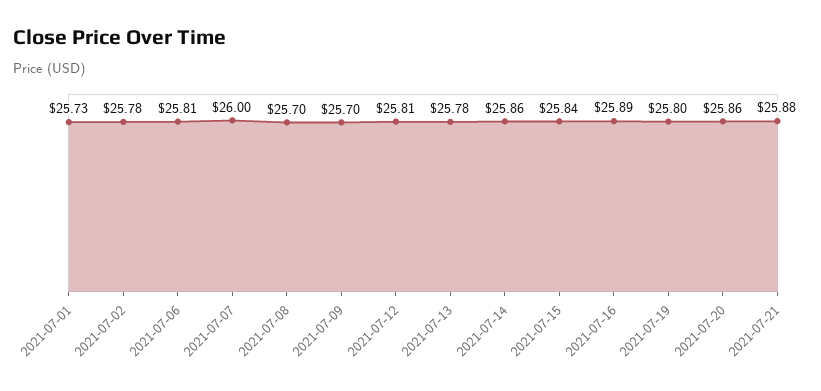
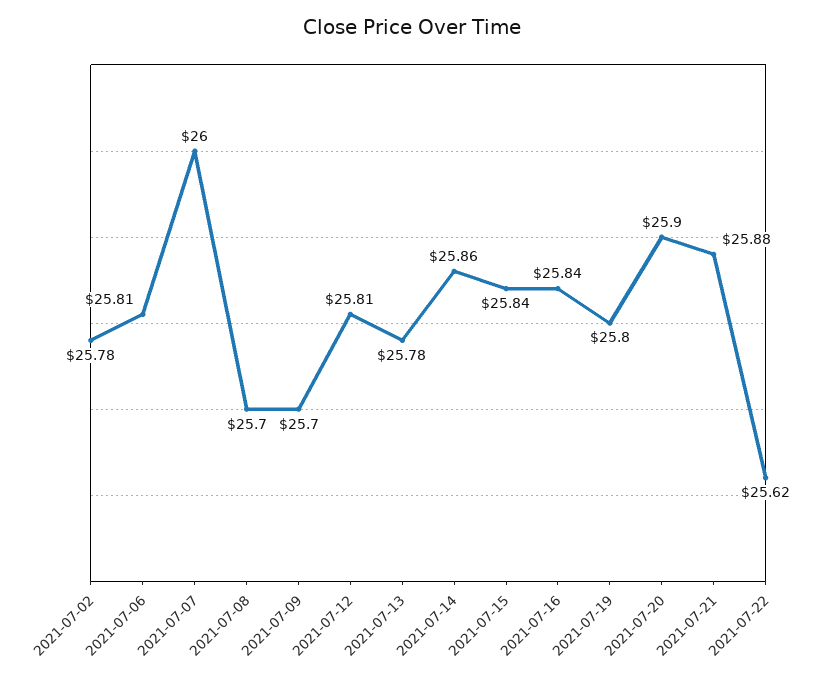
2021-07-01: 25.73 -> none
2021-07-16: 25.89 -> 25.84
2021-07-20: 25.86 -> 25.9
2021-07-22: none -> 25.62

